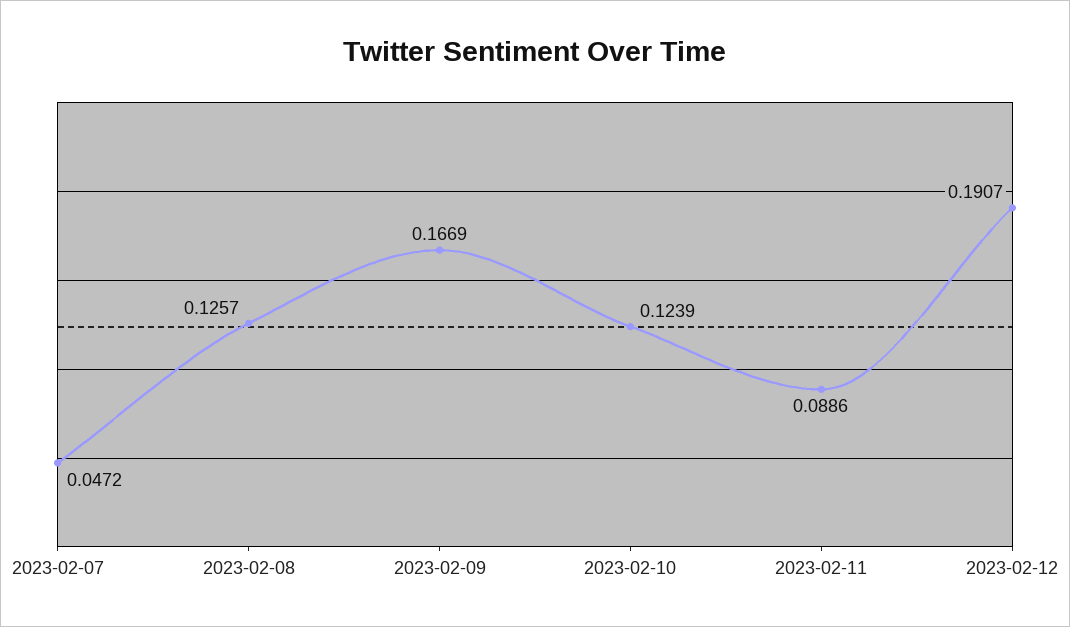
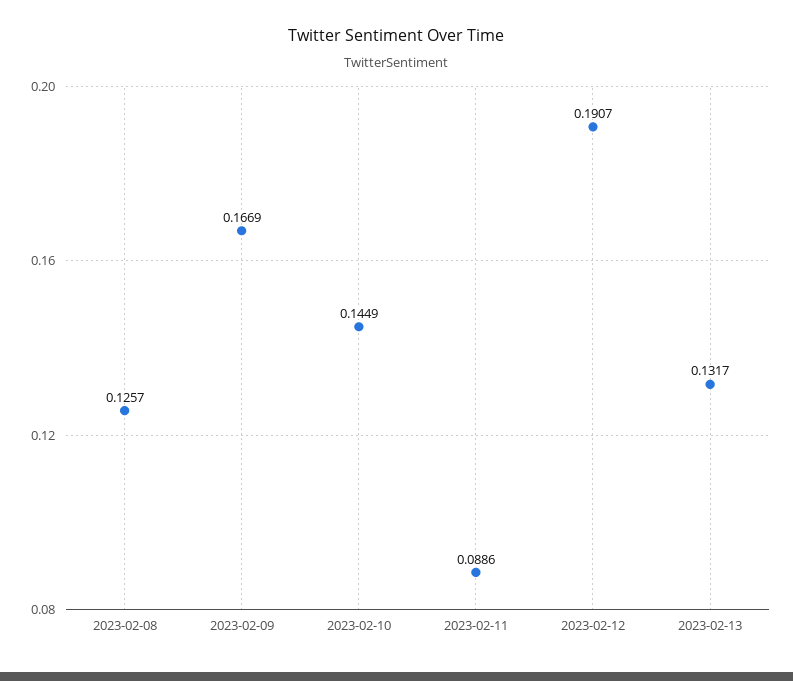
2023-02-07: 0.0472 -> none
2023-02-10: 0.1239 -> 0.1449
2023-02-13: none -> 0.1317

